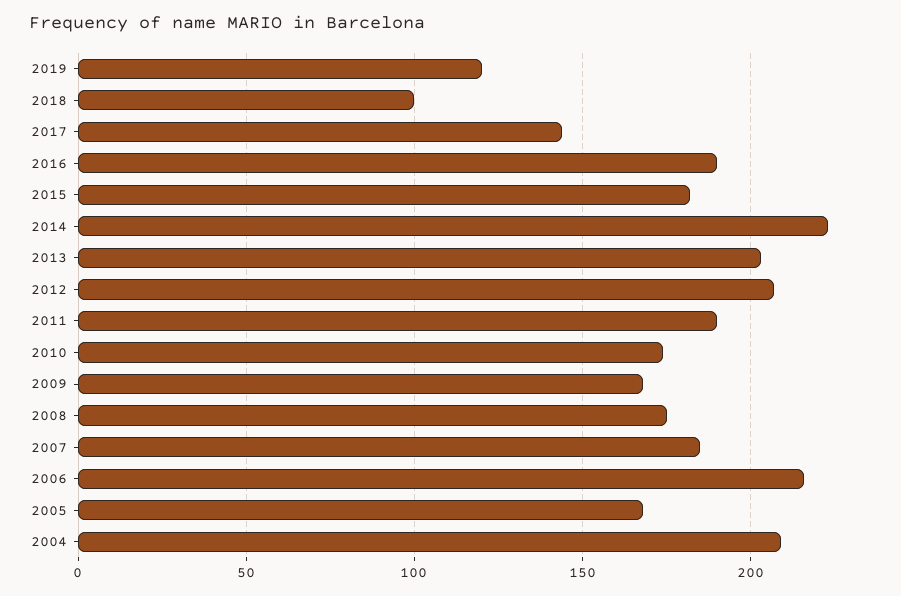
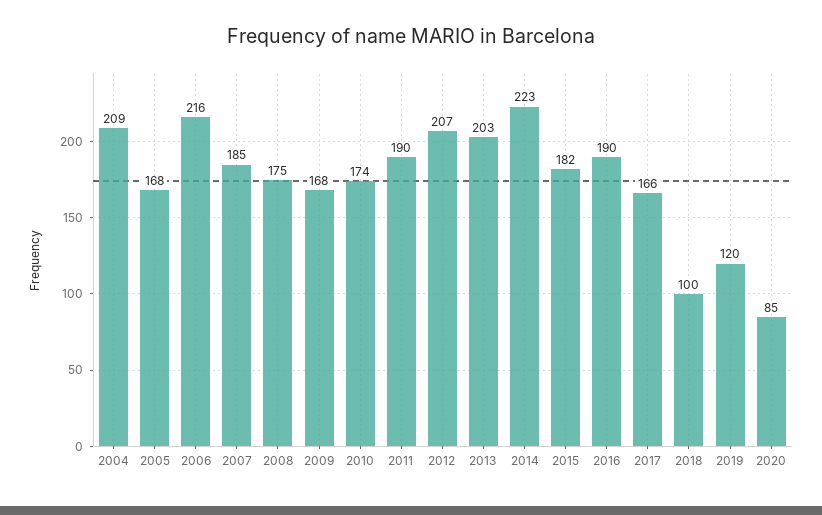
2017: 145 -> 166
2020: none -> 85

